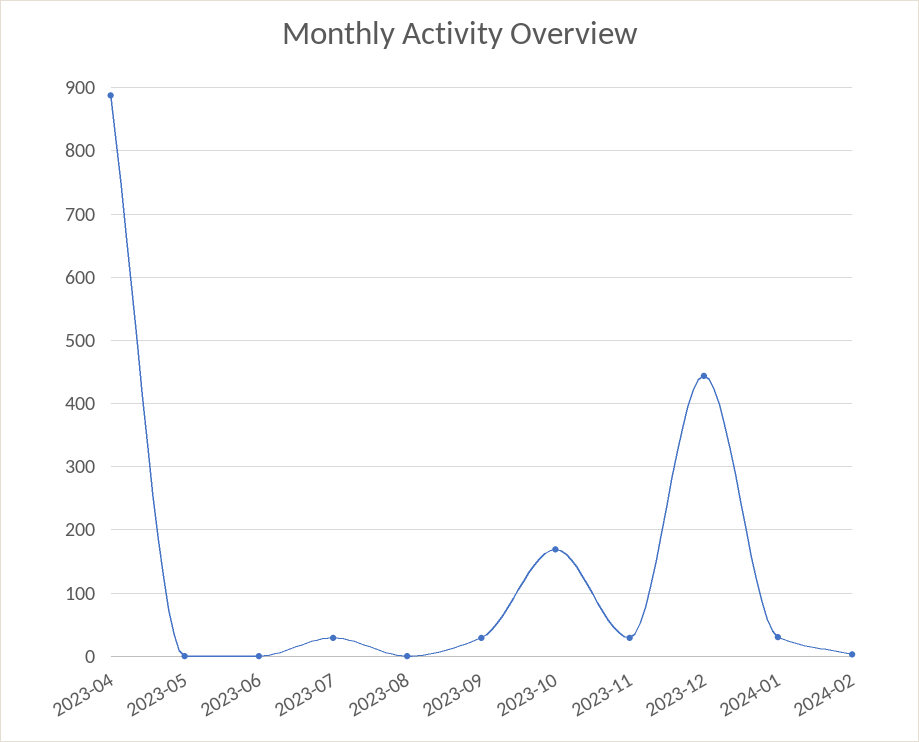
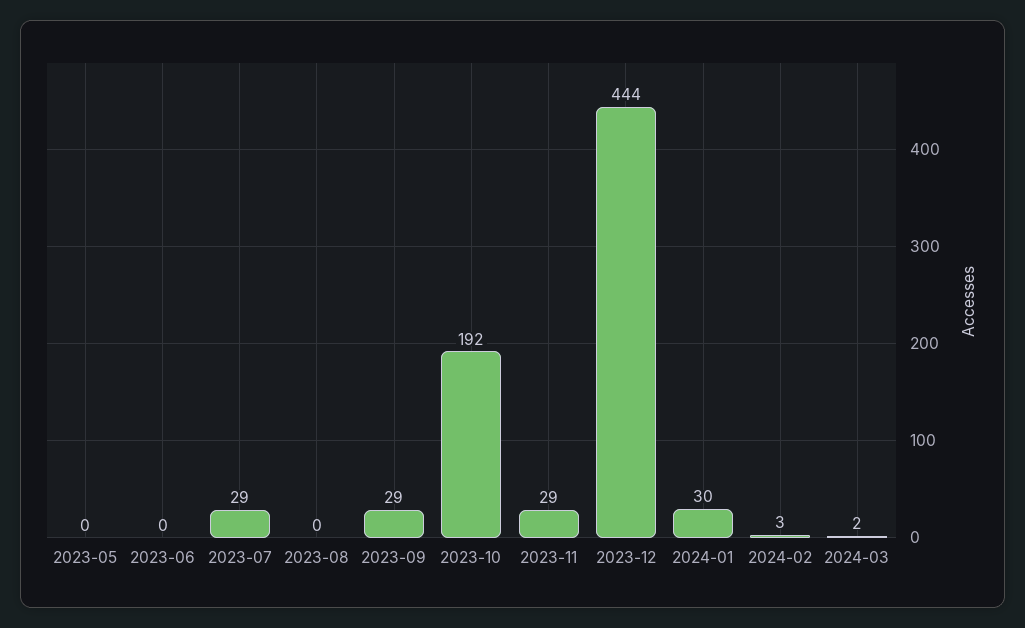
2023-04: 890 -> none
2023-10: 170 -> 192
2024-03: none -> 2

